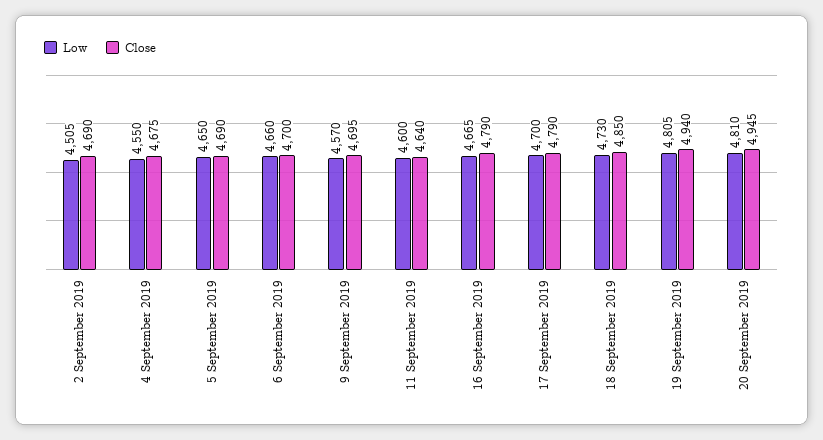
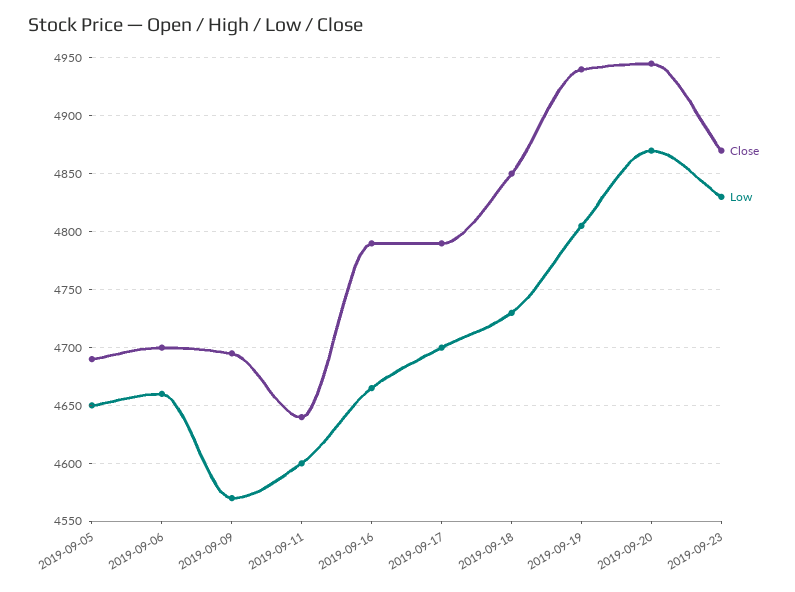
Low, 2 September 2019: 4505 -> none
Close, 2 September 2019: 4690 -> none
Low, 4 September 2019: 4550 -> none
Close, 4 September 2019: 4675 -> none
Low, 20 September 2019: 4810 -> 4870
Close, 2019-09-23: none -> 4870
Low, 2019-09-23: none -> 4830

